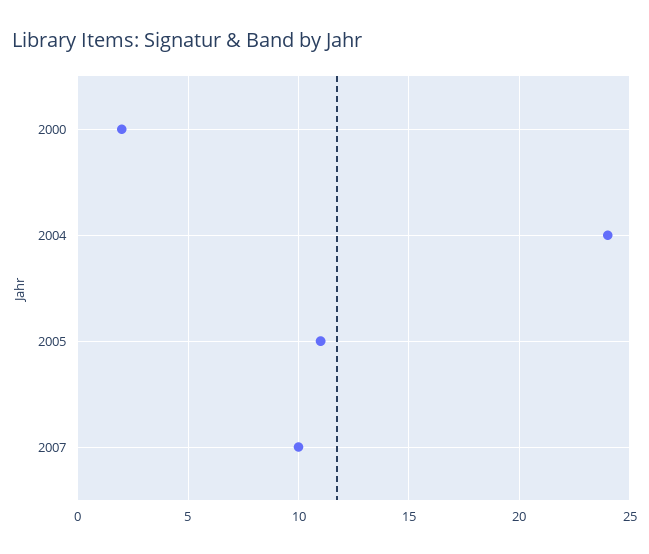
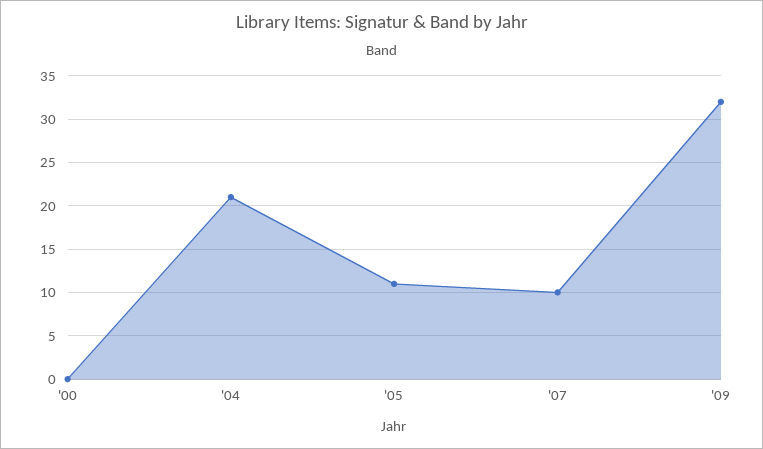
2000: 2 -> 0
2004: 24 -> 21
'09: none -> 32

